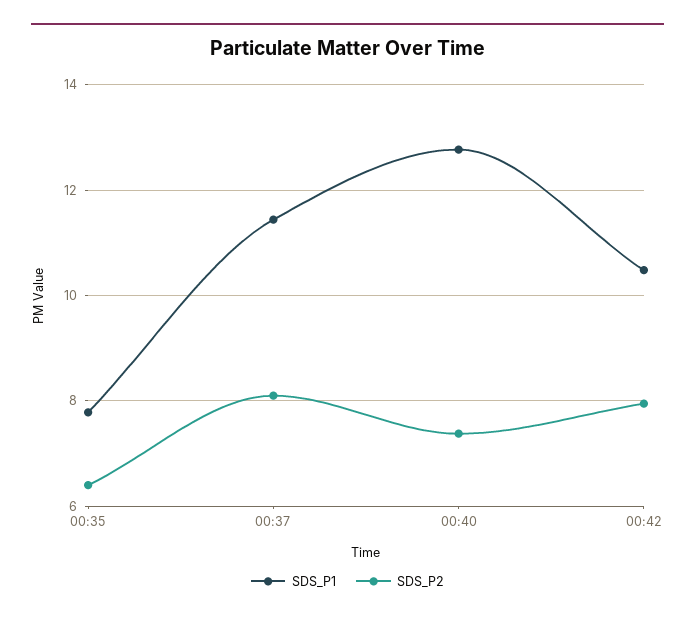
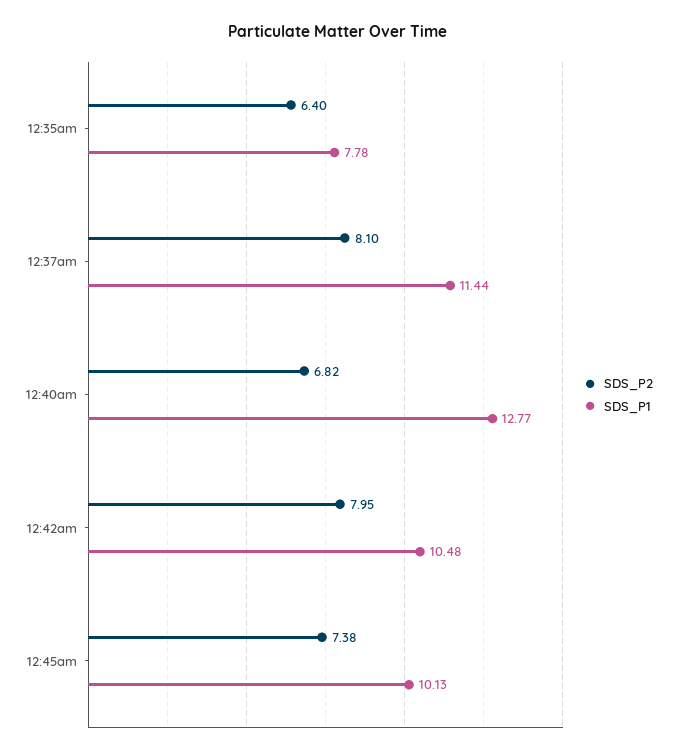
SDS_P2, 00:40: 7.4 -> 6.82
SDS_P2, 12:45am: none -> 7.38
SDS_P1, 12:45am: none -> 10.13

